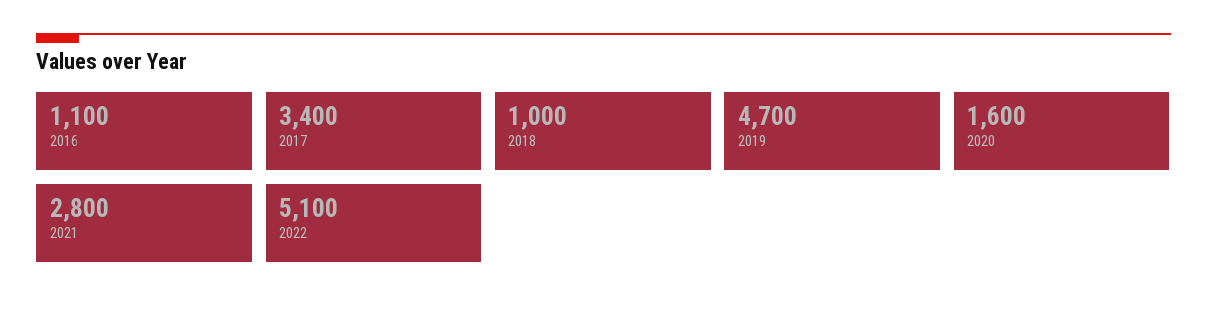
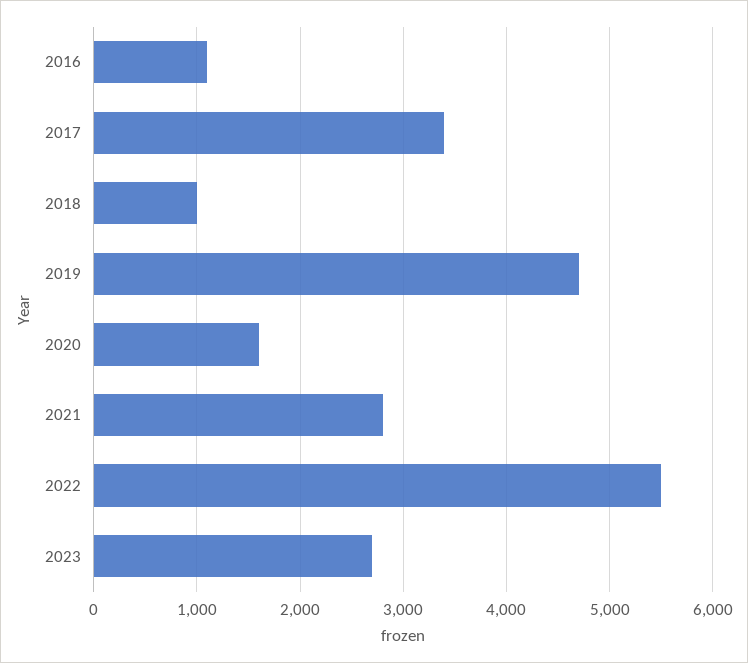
2022: 5100 -> 5500
2023: none -> 2700

